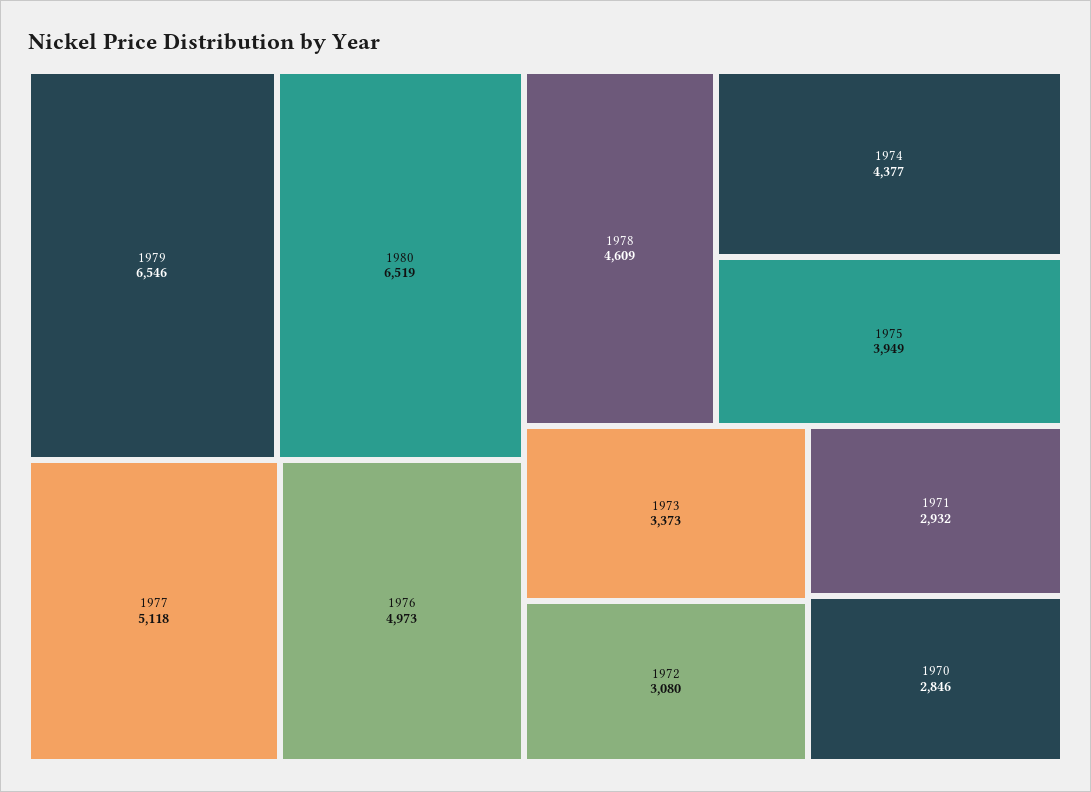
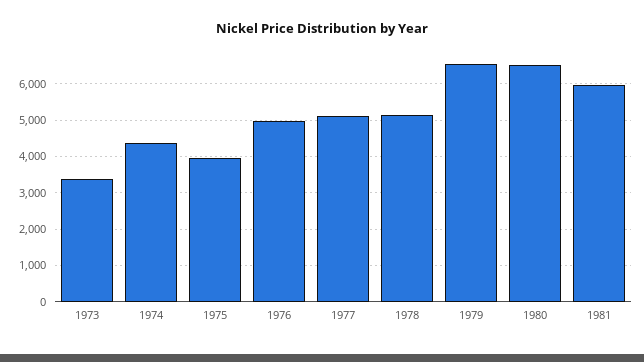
1978: 4609 -> 5200
1972: 3080 -> none
1971: 2932 -> none
1970: 2846 -> none
1981: none -> 6000

